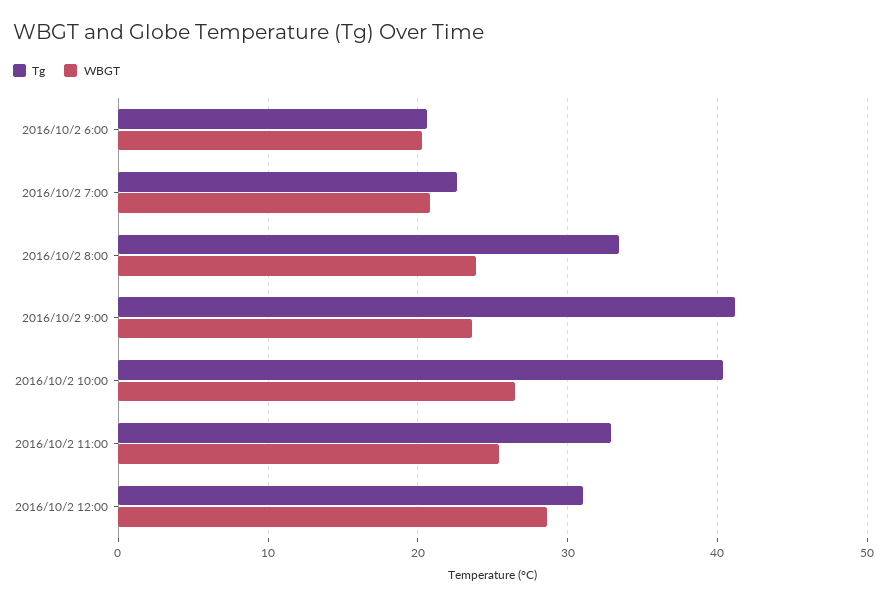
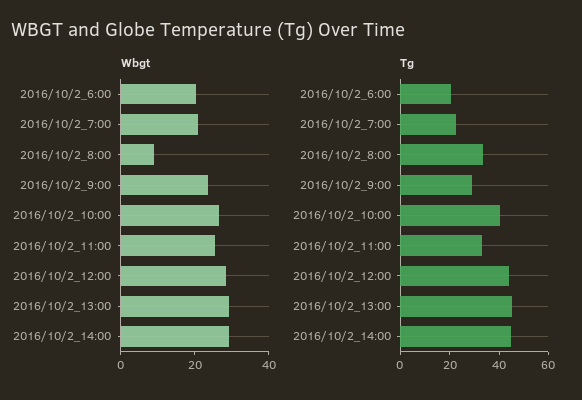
WBGT, 2016/10/2 8:00: 24 -> 10
Tg, 2016/10/2 9:00: 41 -> 30
Tg, 2016/10/2 12:00: 31 -> 45
WBGT, 2016/10/2_13:00: none -> 30
WBGT, 2016/10/2_14:00: none -> 30
Tg, 2016/10/2_13:00: none -> 45
Tg, 2016/10/2_14:00: none -> 45

